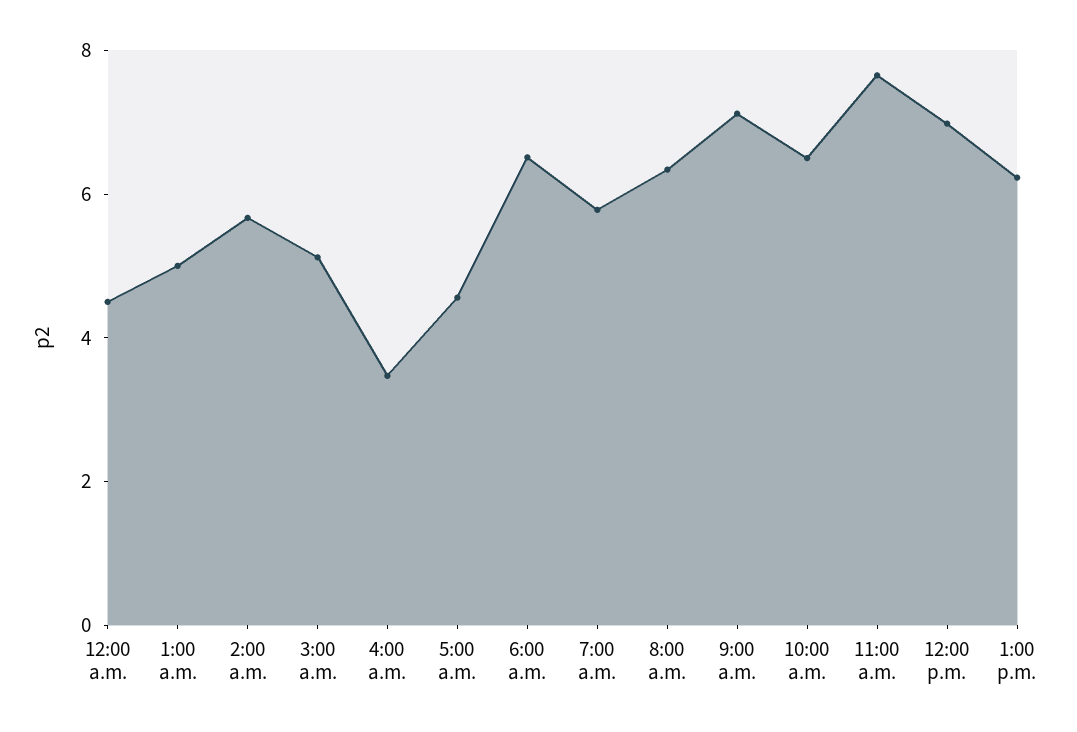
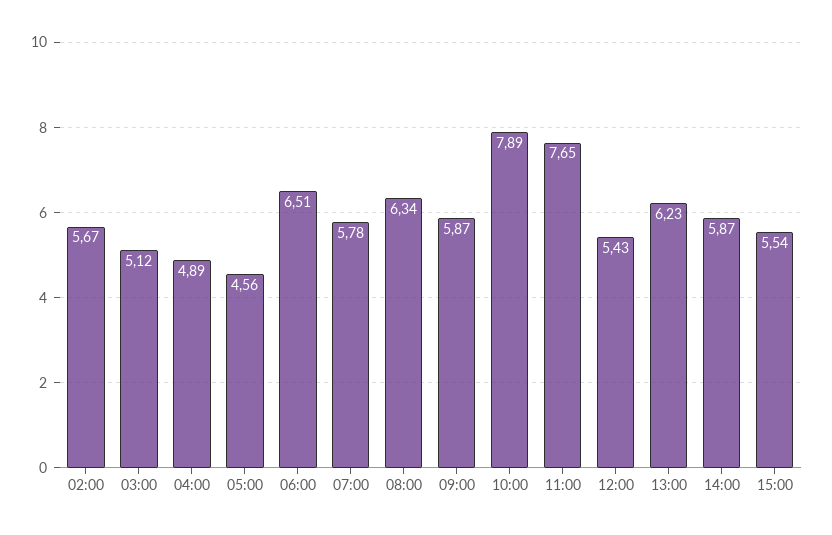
12:00 a.m.: 4.5 -> none
1:00 a.m.: 5 -> none
4:00 a.m.: 3.5 -> 4.89
9:00 a.m.: 7 -> 5.87
10:00 a.m.: 6.5 -> 7.89
12:00 p.m.: 7 -> 5.43
14:00: none -> 5.87
15:00: none -> 5.54

